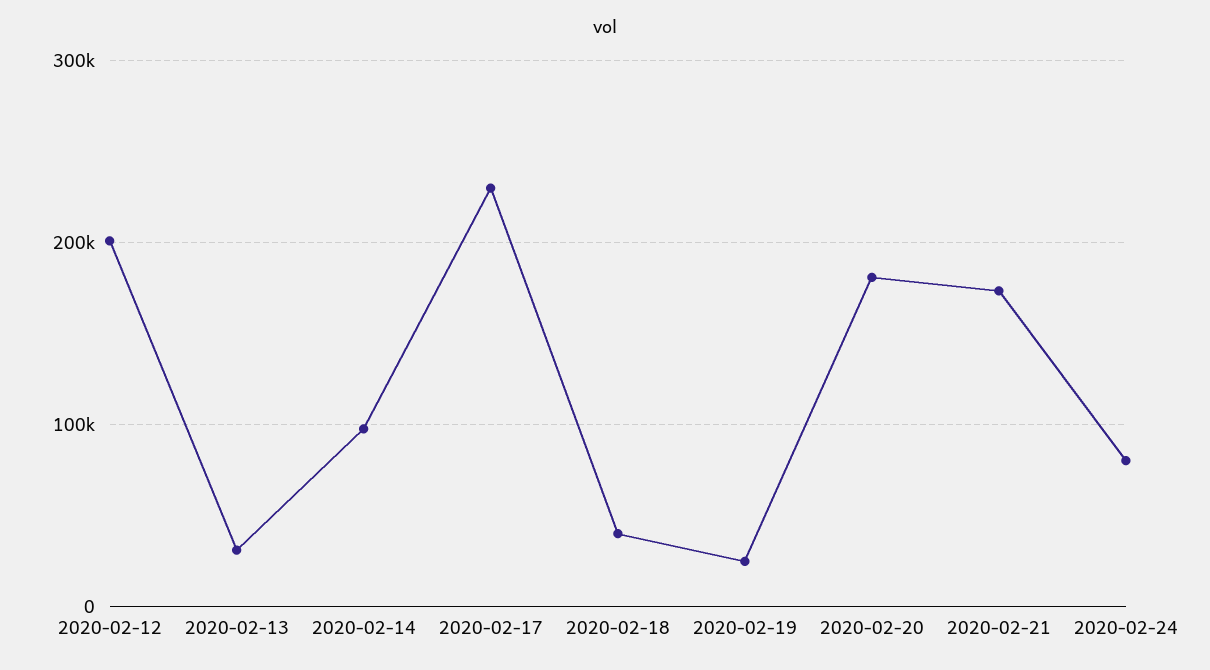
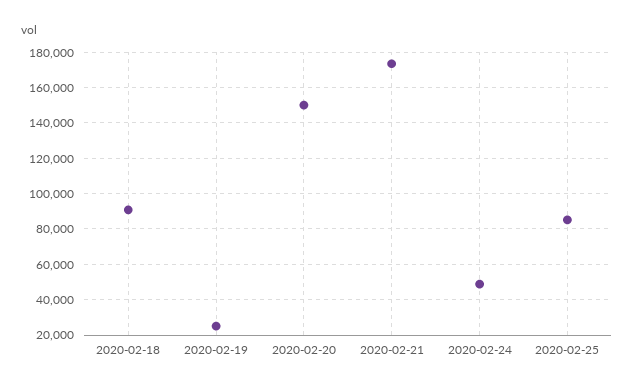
2020-02-12: 200000 -> none
2020-02-13: 30000 -> none
2020-02-14: 100000 -> none
2020-02-17: 230000 -> none
2020-02-18: 40000 -> 90000
2020-02-20: 180000 -> 150000
2020-02-24: 80000 -> 50000
2020-02-25: none -> 85000

